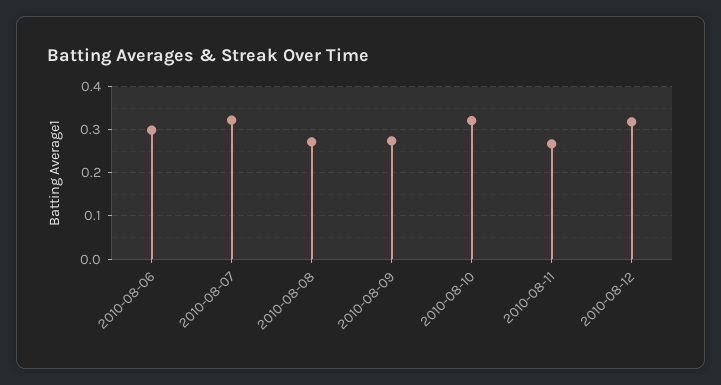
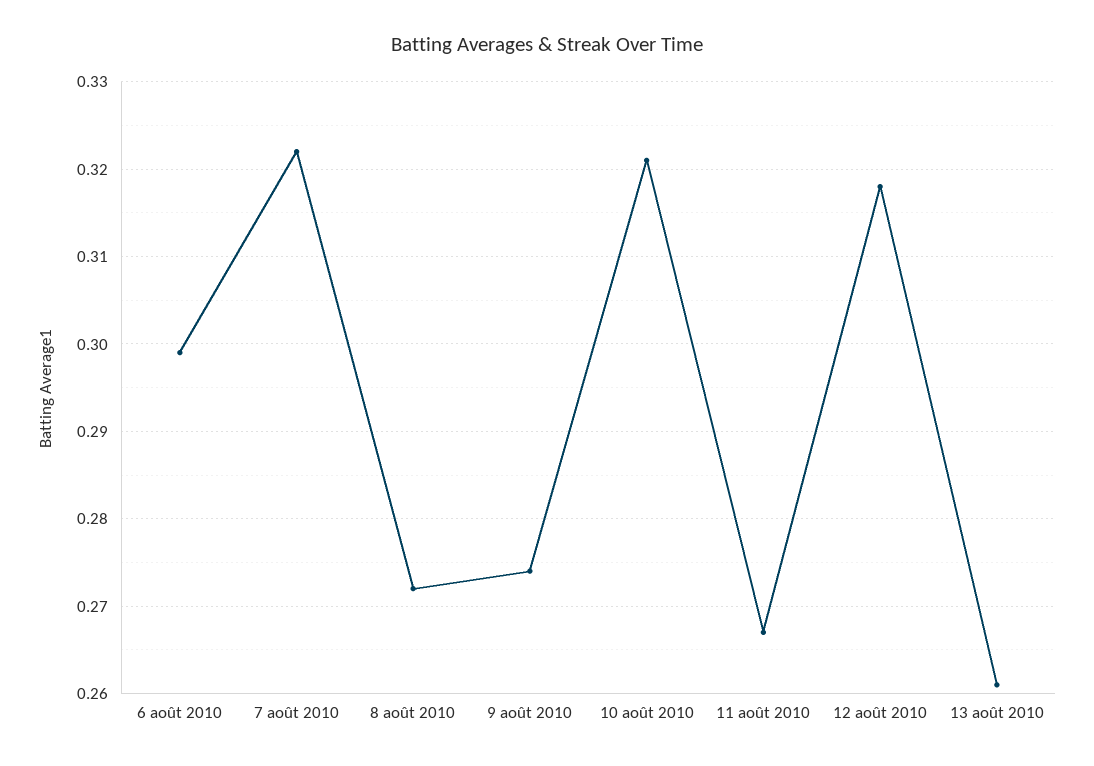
13 août 2010: none -> 0.261

